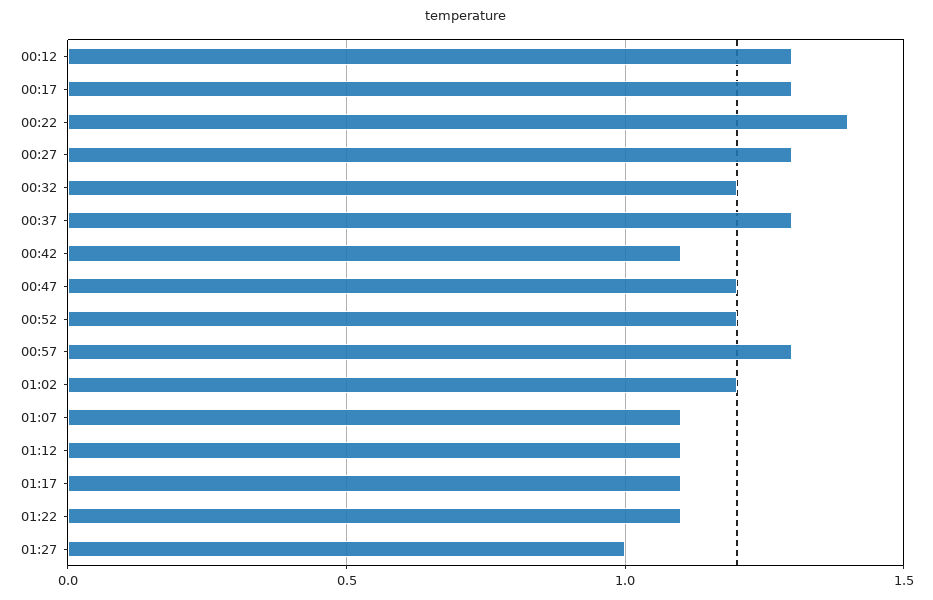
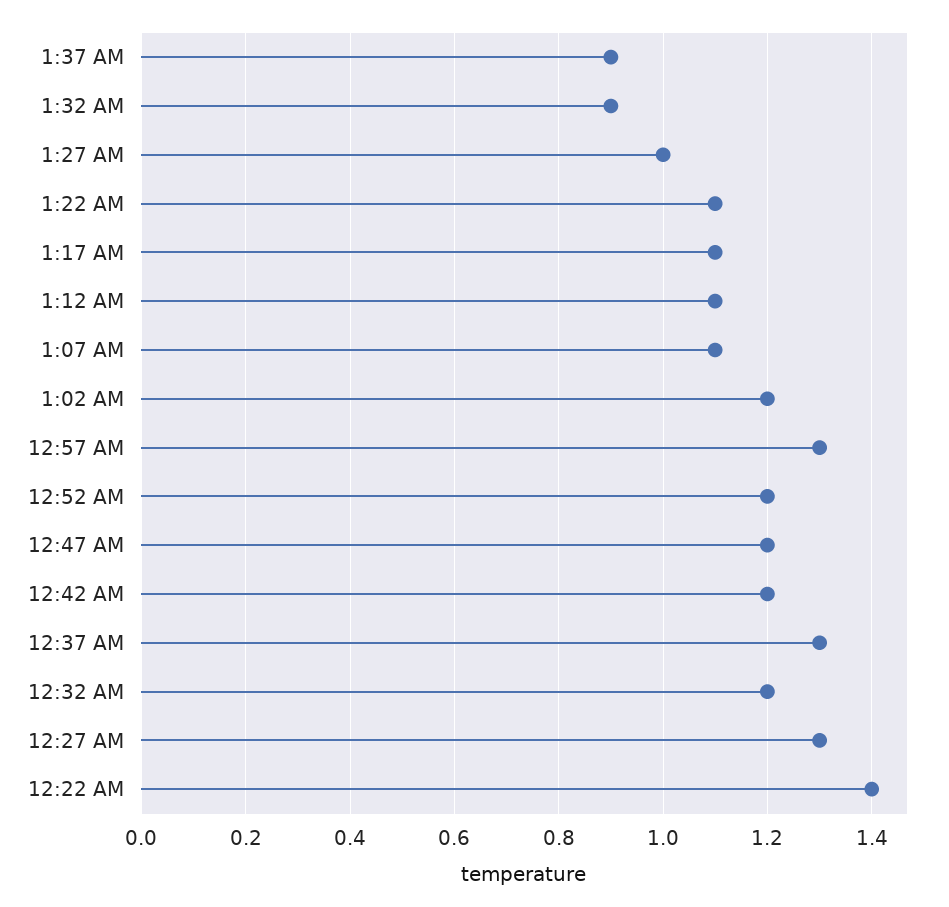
00:12: 1.3 -> none
00:17: 1.3 -> none
00:42: 1.1 -> 1.2
1:37 AM: none -> 0.9
1:32 AM: none -> 0.9

